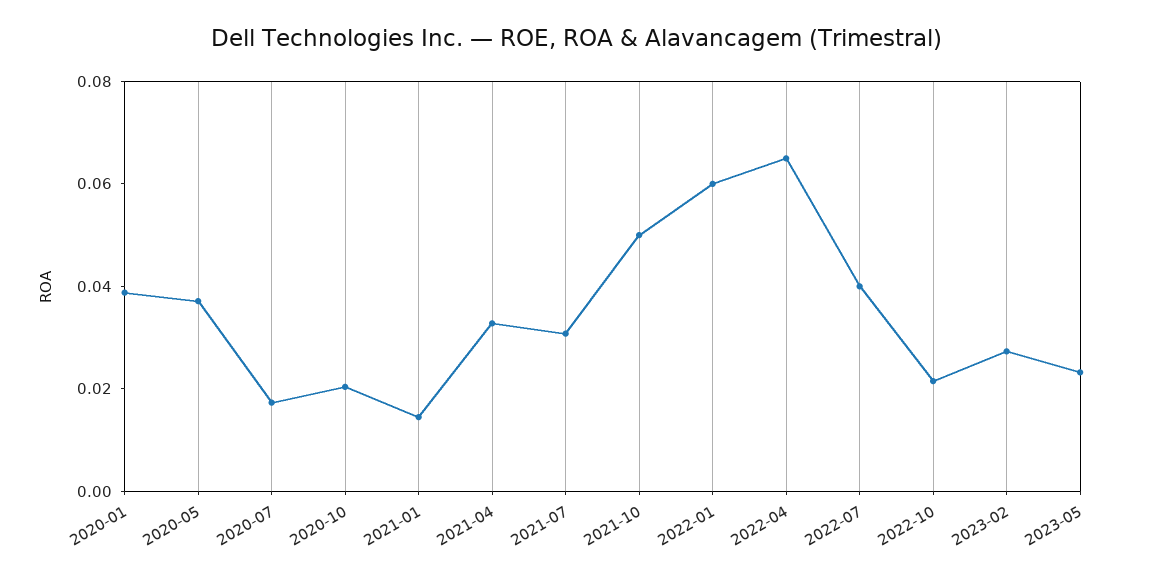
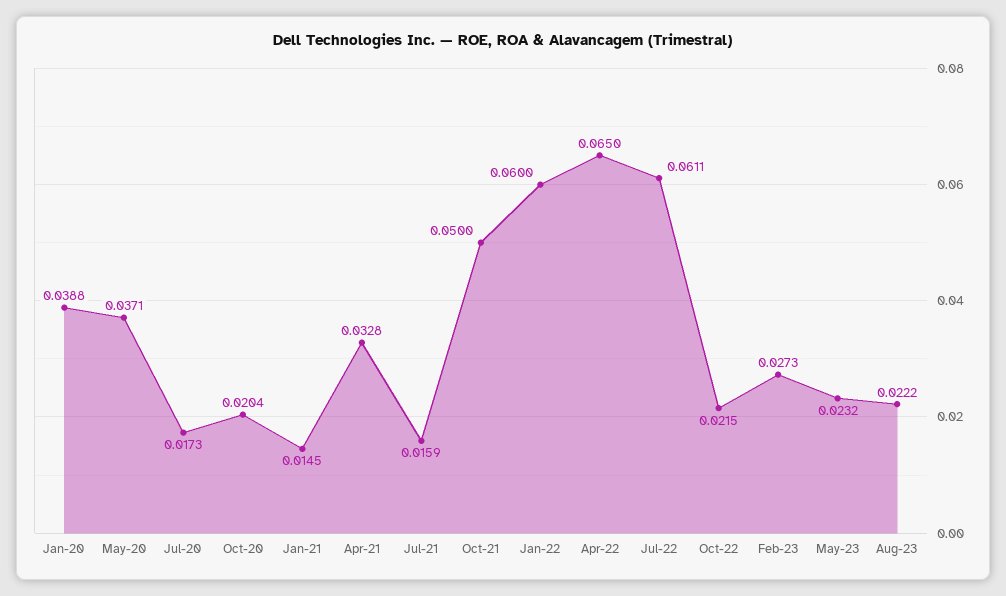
2021-07: 0.03 -> 0.0159
2022-07: 0.04 -> 0.0611
Aug-23: none -> 0.0222

